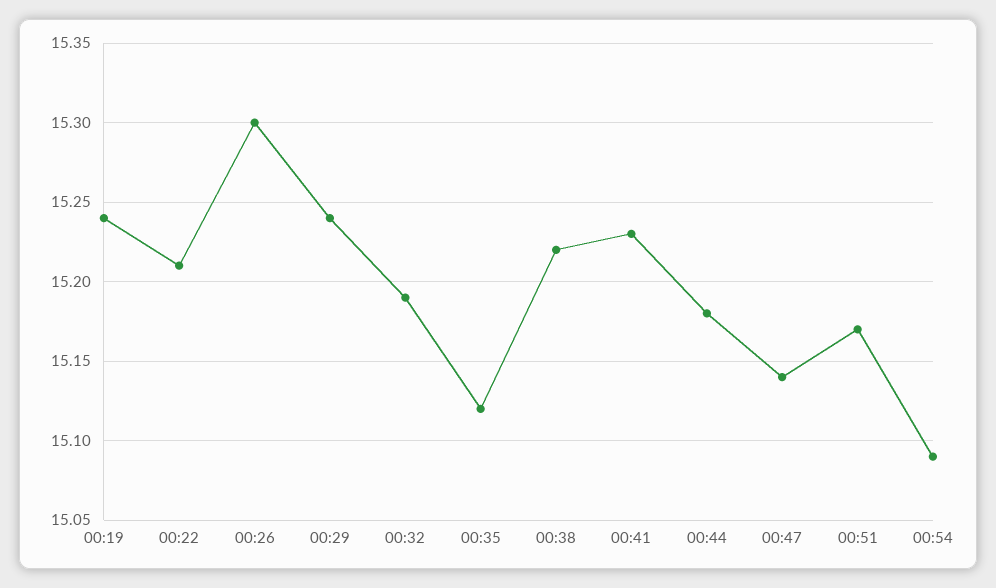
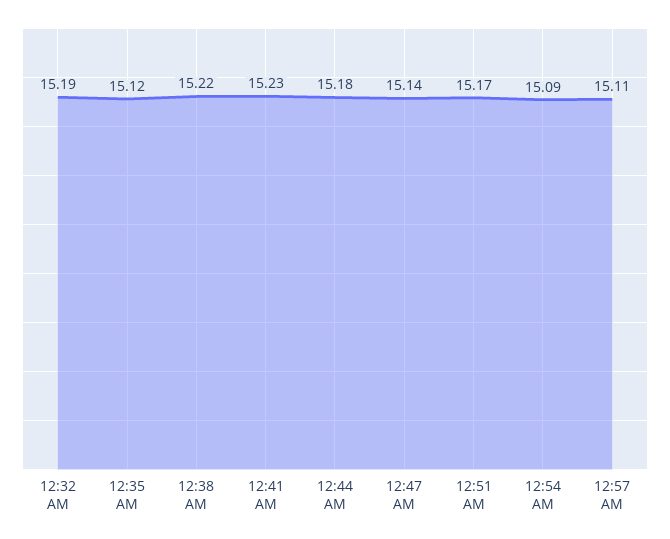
00:19: 15.24 -> none
00:22: 15.21 -> none
00:26: 15.3 -> none
00:29: 15.24 -> none
12:57 AM: none -> 15.11

